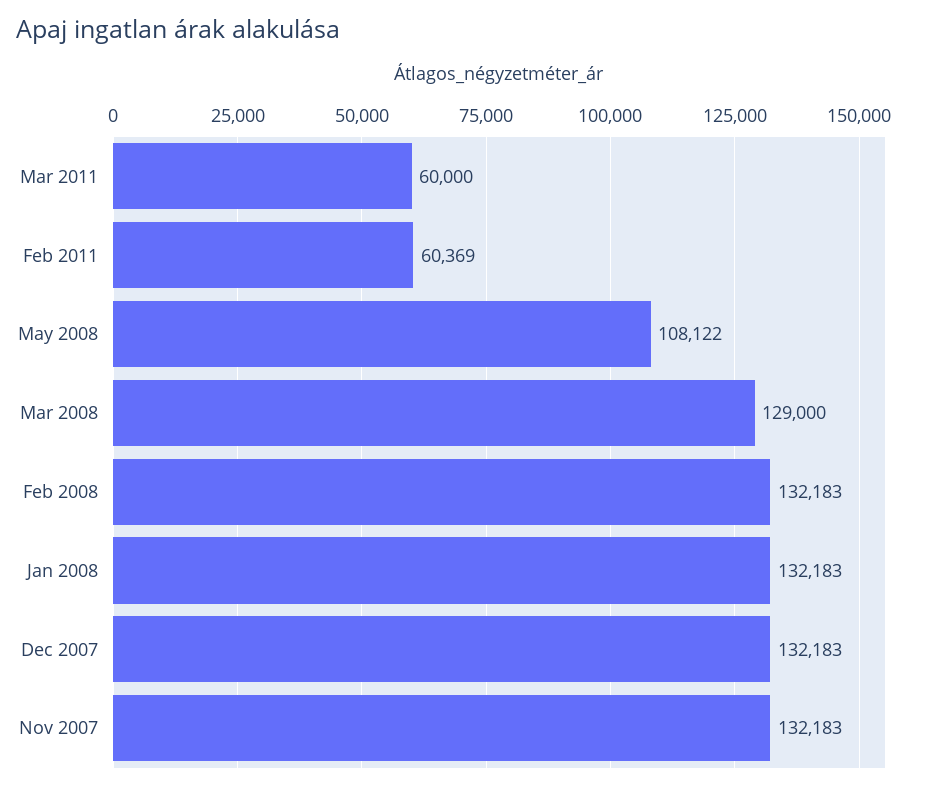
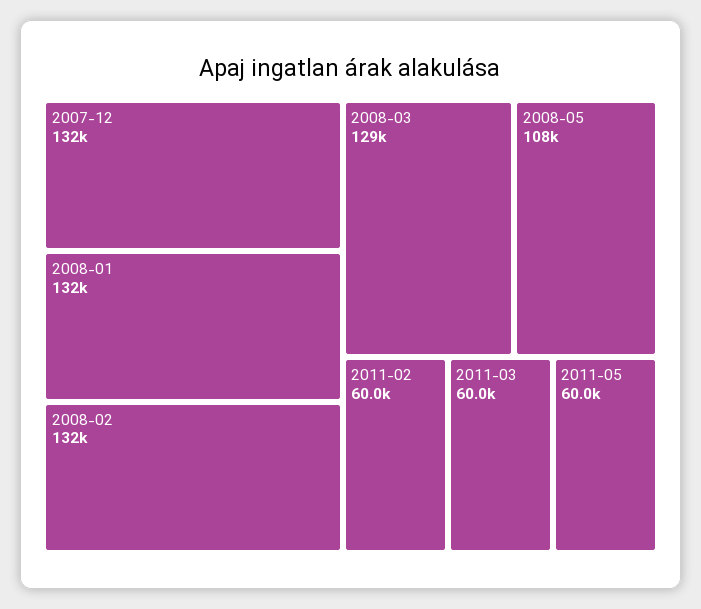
Feb 2011: 60369 -> 60000
Nov 2007: 132183 -> none
2011-05: none -> 60000

